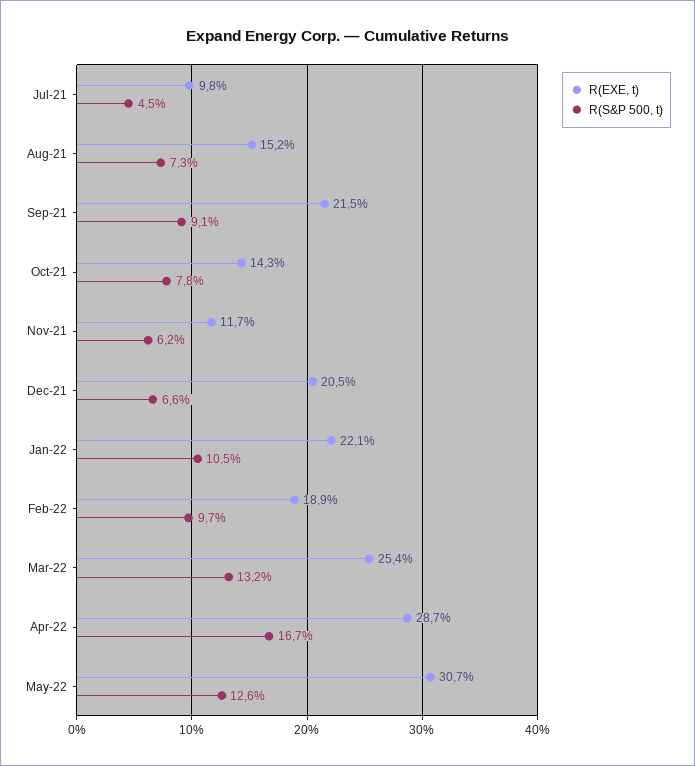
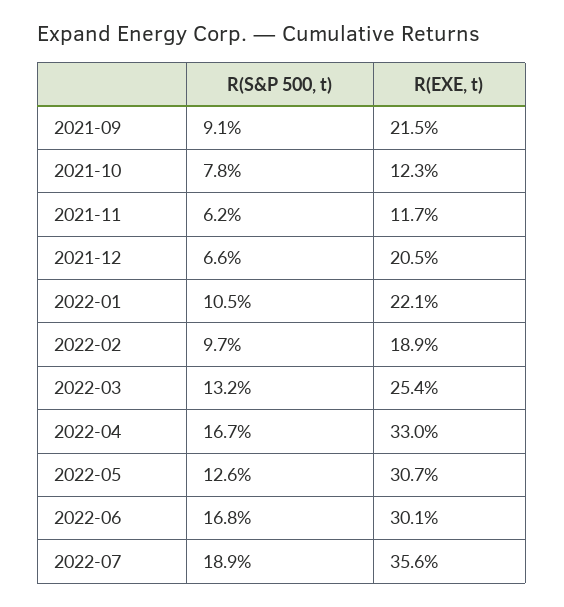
R(EXE, t), Jul-21: 9.8 -> none
R(S&P 500, t), Jul-21: 4.5 -> none
R(EXE, t), Aug-21: 15.2 -> none
R(S&P 500, t), Aug-21: 7.3 -> none
R(EXE, t), Oct-21: 14.3 -> 12.3
R(EXE, t), Apr-22: 28.7 -> 33
R(S&P 500, t), 2022-06: none -> 16.8
R(EXE, t), 2022-06: none -> 30.1
R(S&P 500, t), 2022-07: none -> 18.9
R(EXE, t), 2022-07: none -> 35.6

